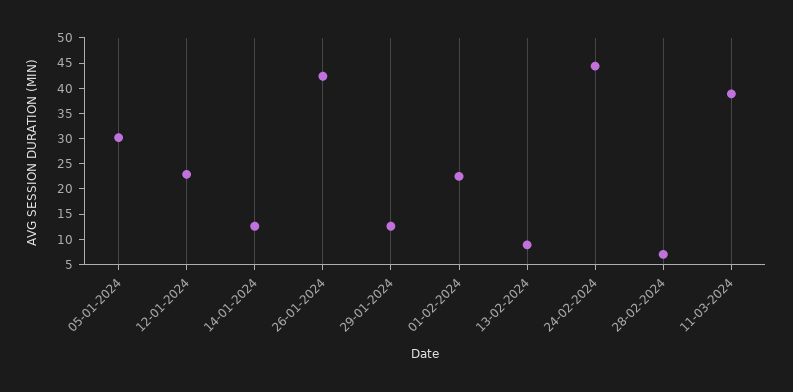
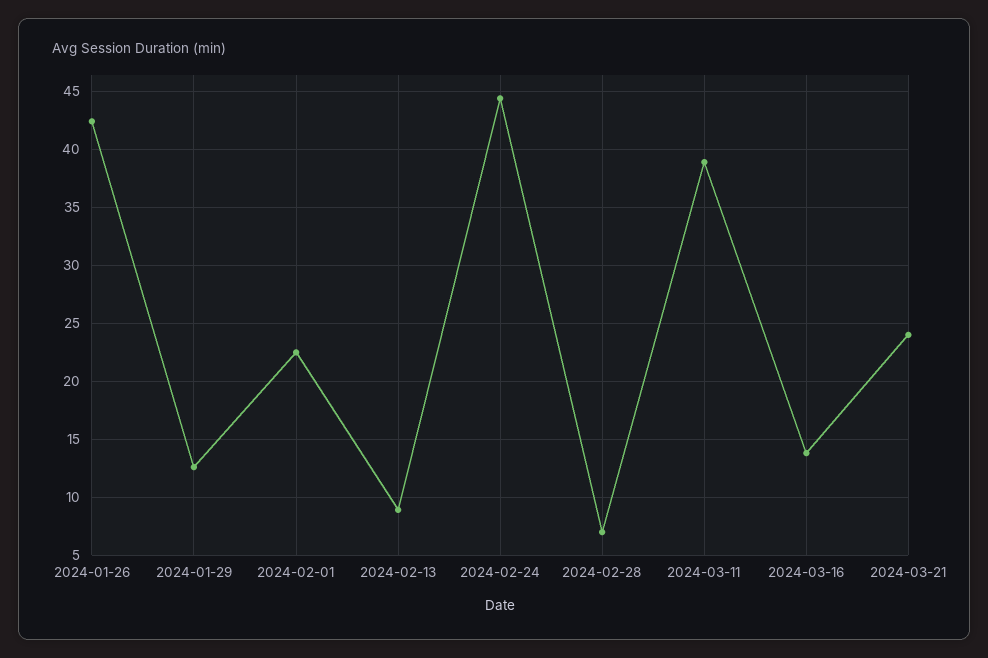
05-01-2024: 30 -> none
12-01-2024: 22.5 -> none
14-01-2024: 12.5 -> none
2024-03-16: none -> 14
2024-03-21: none -> 24

